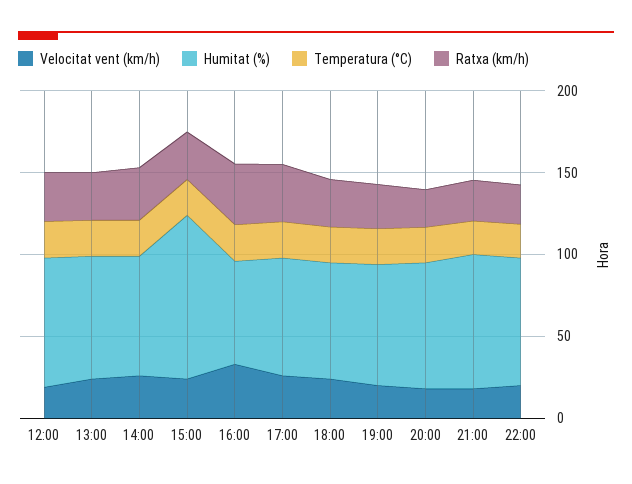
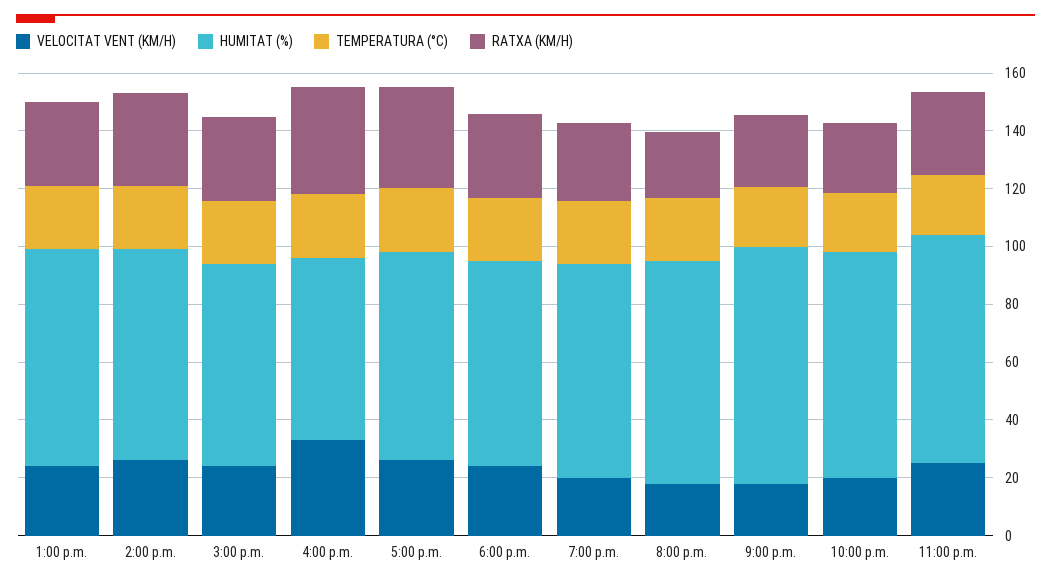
Velocitat vent (km/h), 12:00: 20 -> none
Humitat (%), 12:00: 80 -> none
Temperatura (°C), 12:00: 20 -> none
Ratxa (km/h), 12:00: 30 -> none
Humitat (%), 15:00: 100 -> 70
Velocitat vent (km/h), 11:00 p.m.: none -> 25
Humitat (%), 11:00 p.m.: none -> 80
Temperatura (°C), 11:00 p.m.: none -> 20
Ratxa (km/h), 11:00 p.m.: none -> 30

